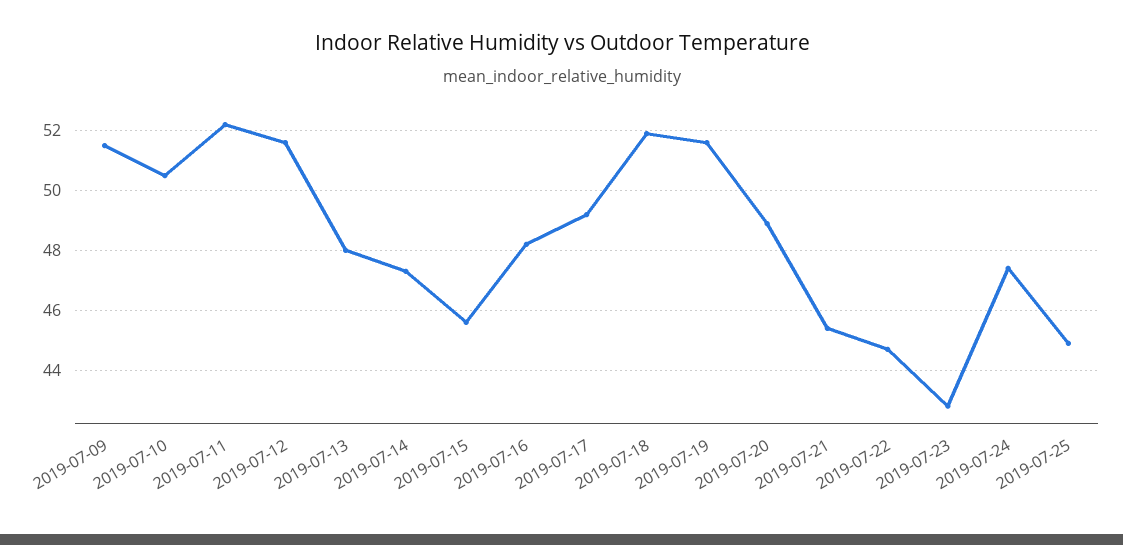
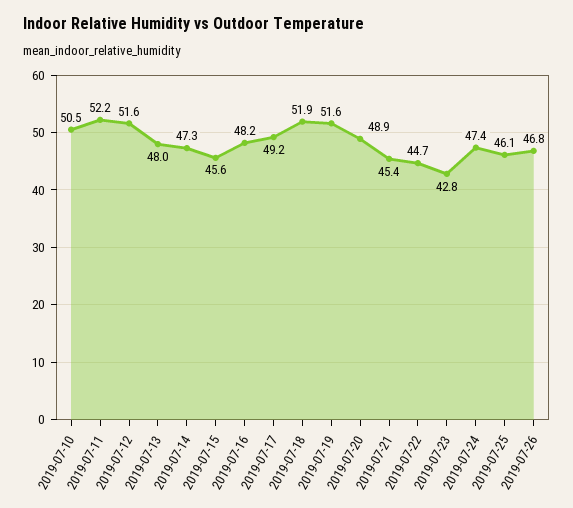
2019-07-09: 51.5 -> none
2019-07-25: 45 -> 46.1
2019-07-26: none -> 46.8

